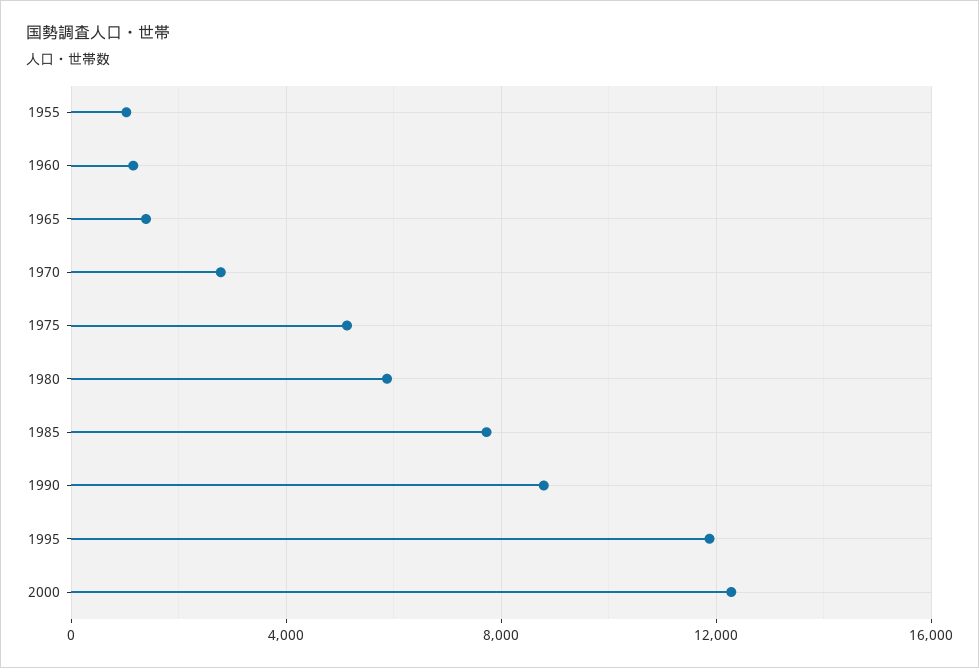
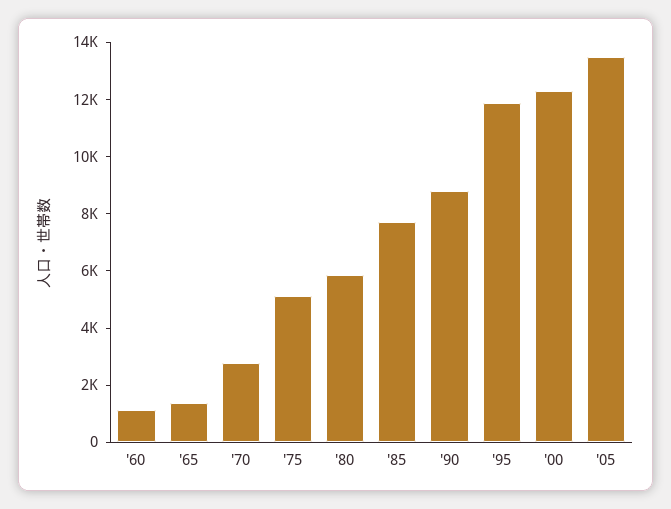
1955: 1000 -> none
'05: none -> 13500

